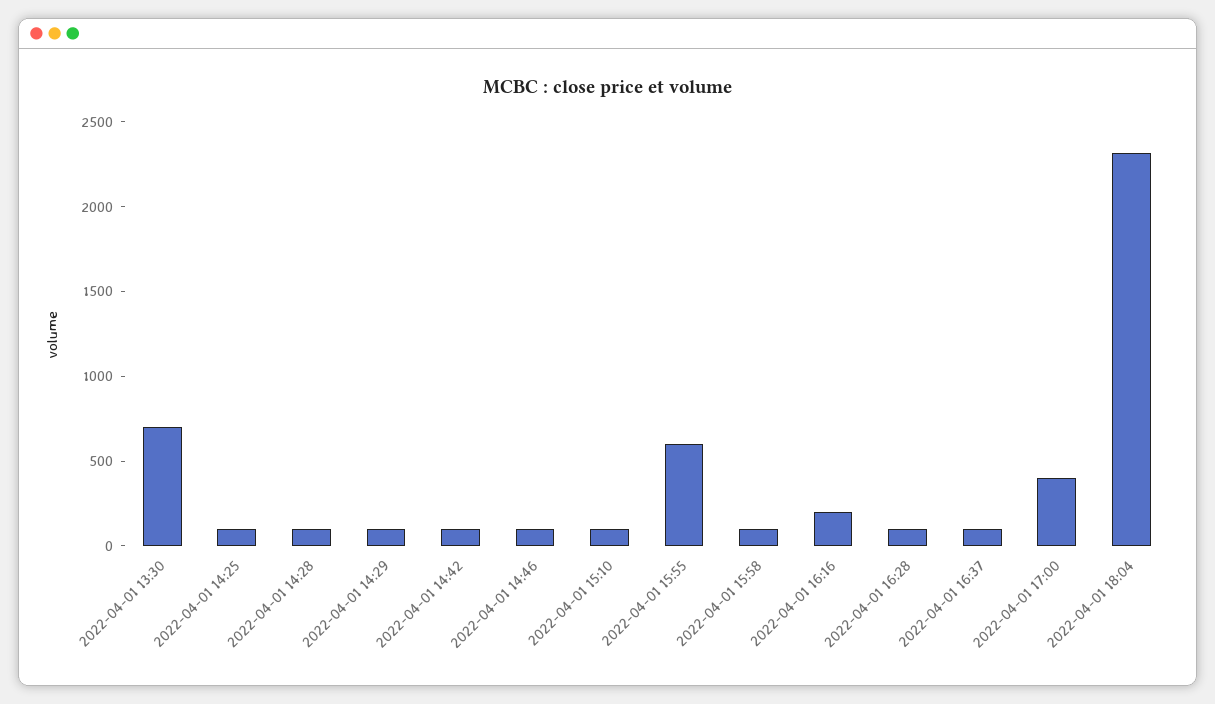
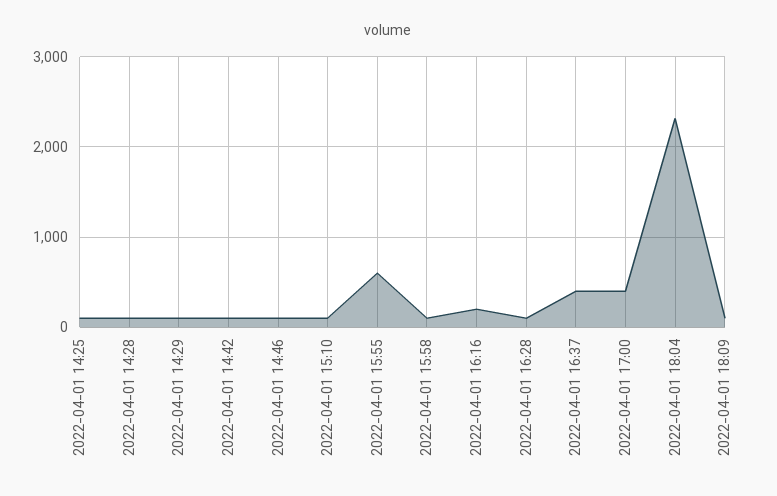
2022-04-01 13:30: 700 -> none
2022-04-01 16:37: 100 -> 400
2022-04-01 18:09: none -> 100

